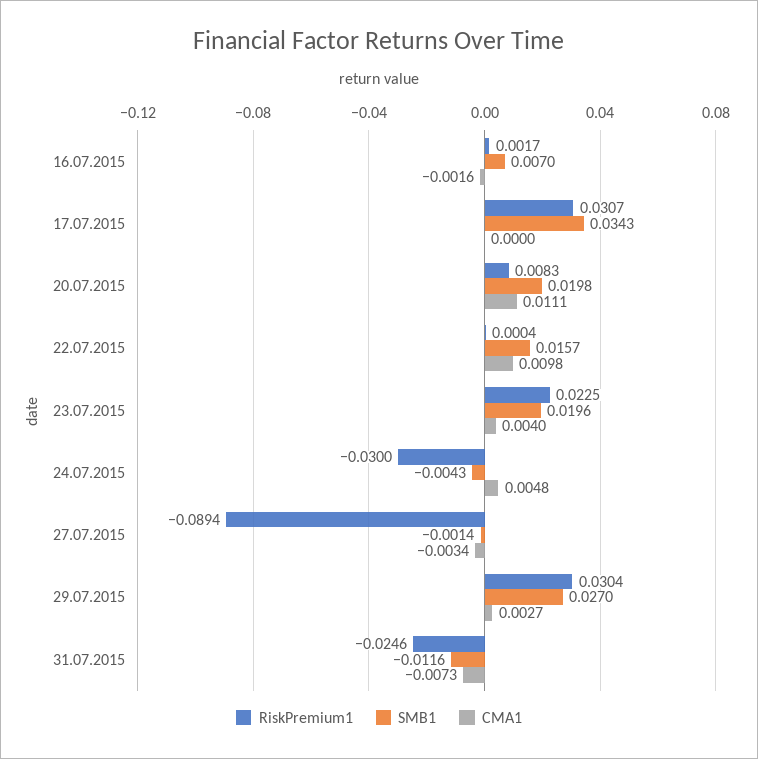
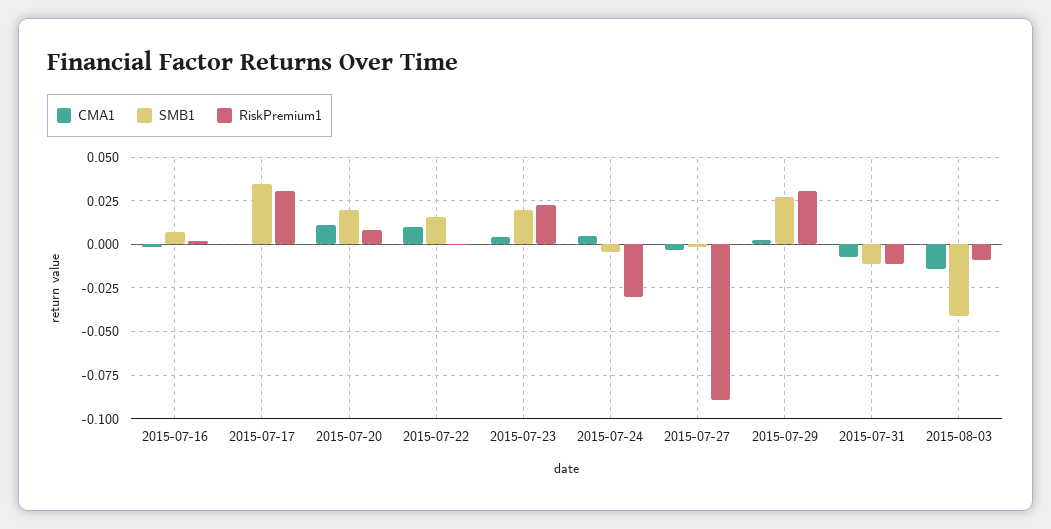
RiskPremium1, 31.07.2015: -0.0246 -> -0.01
CMA1, 2015-08-03: none -> -0.015
SMB1, 2015-08-03: none -> -0.04
RiskPremium1, 2015-08-03: none -> -0.01

